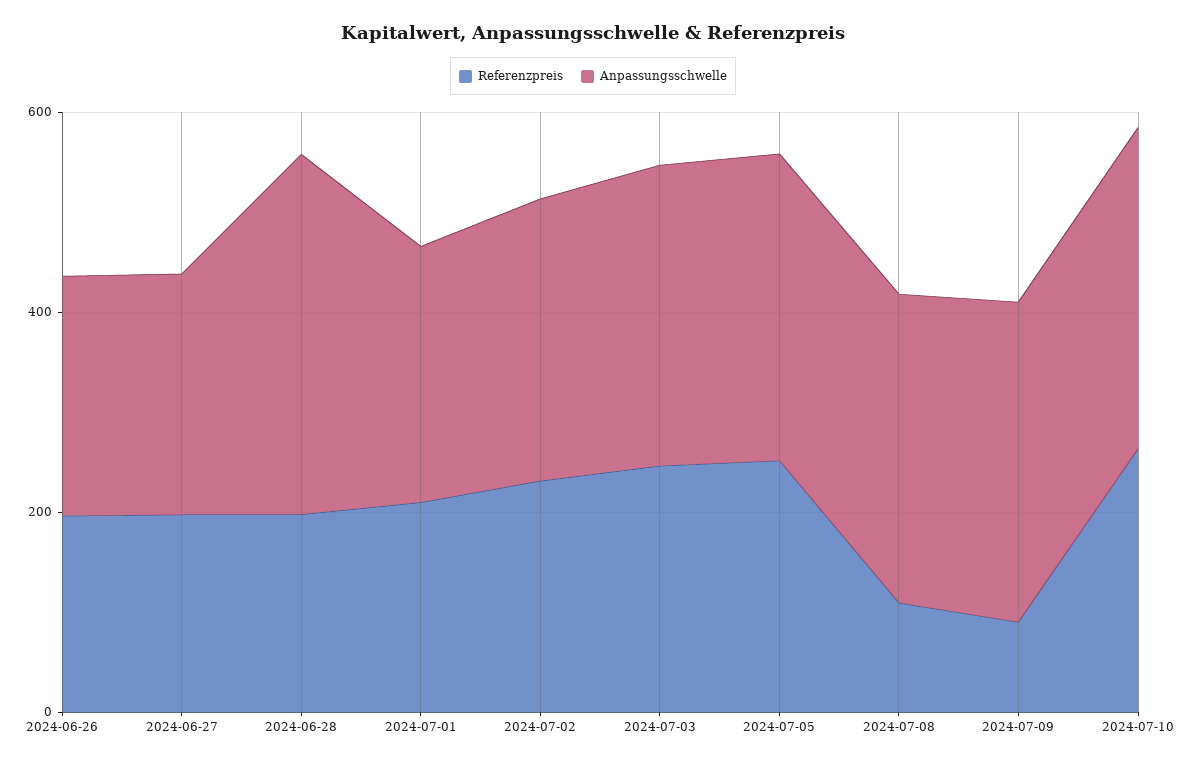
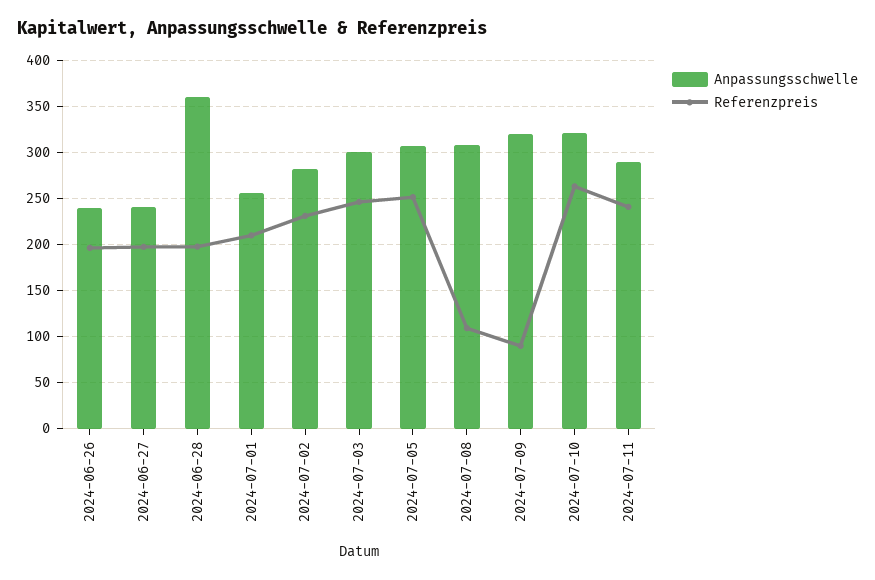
Anpassungsschwelle, 2024-07-11: none -> 290
Referenzpreis, 2024-07-11: none -> 240

